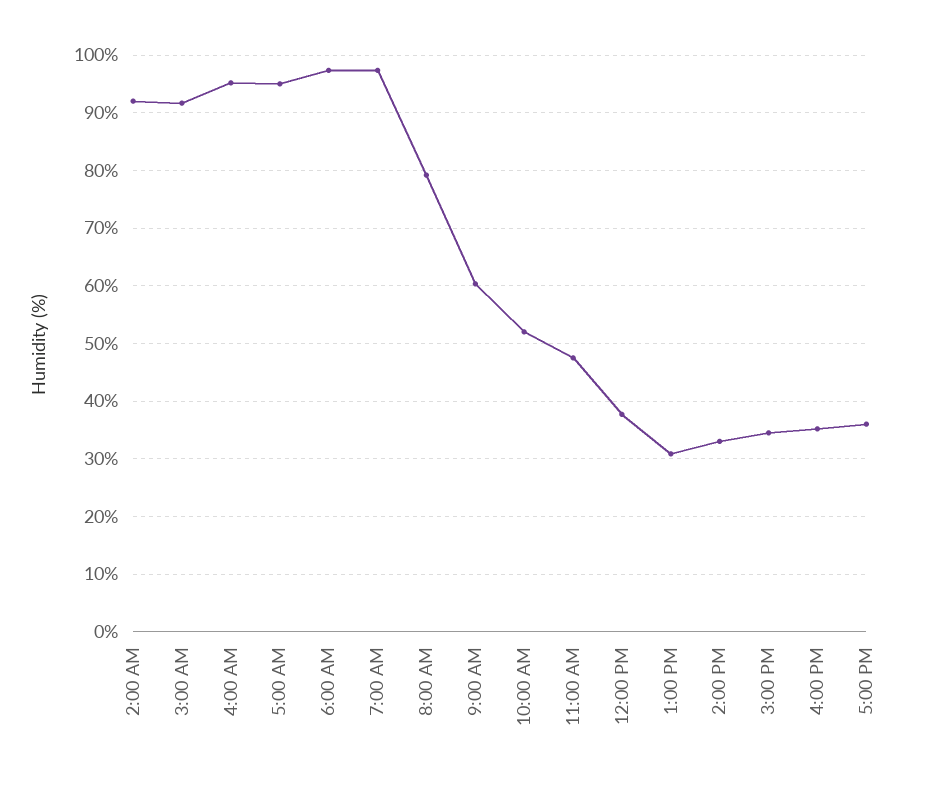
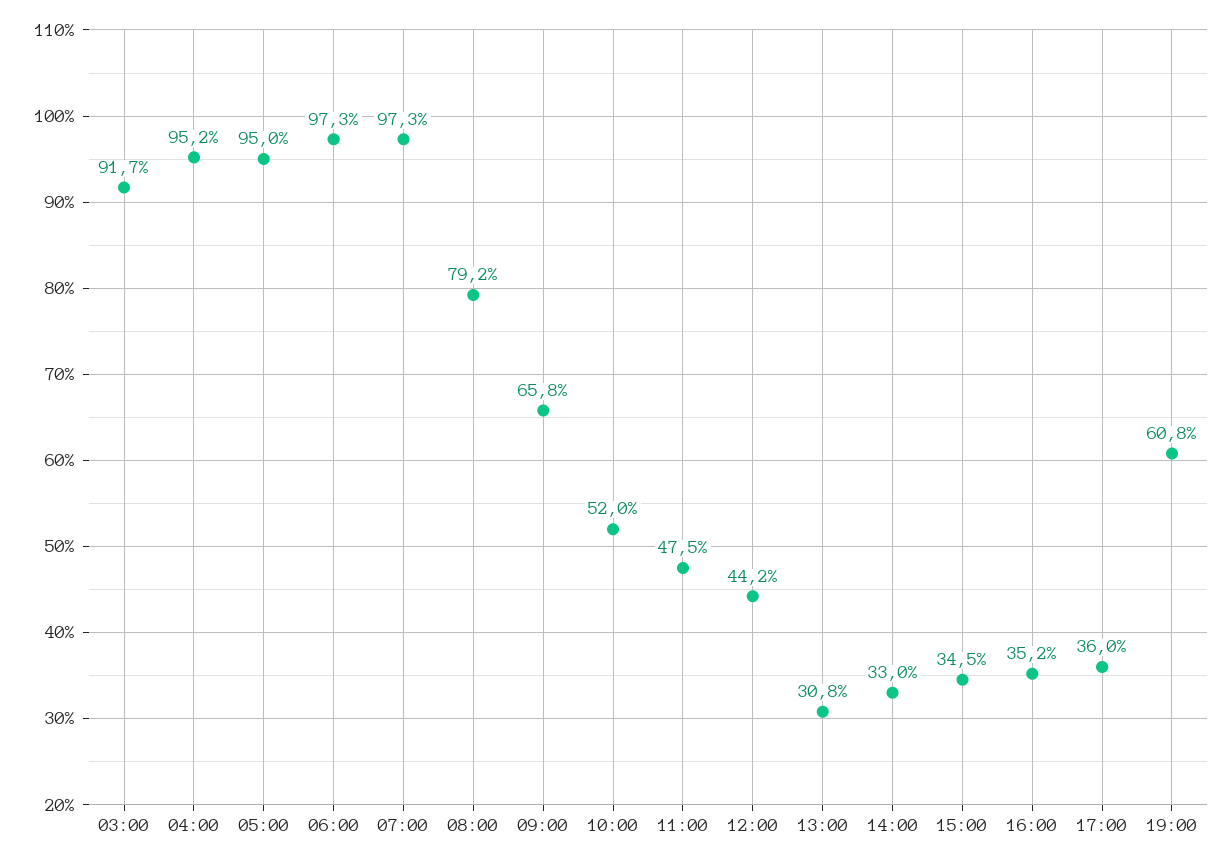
2:00 AM: 92 -> none
9:00 AM: 60 -> 65.8
12:00 PM: 38 -> 44.2
19:00: none -> 60.8

